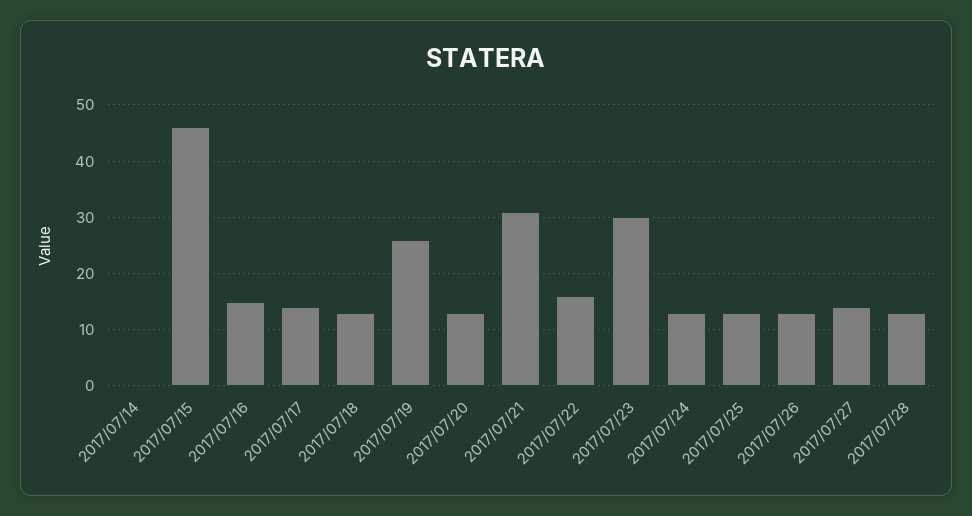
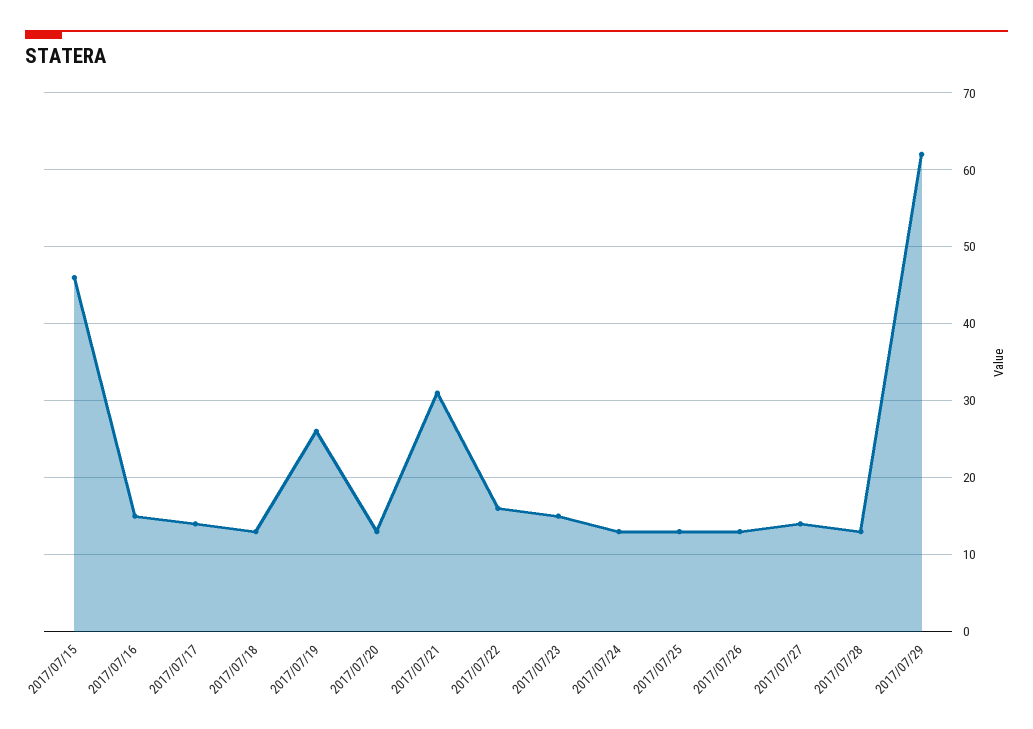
2017/07/14: 0 -> none
2017/07/23: 30 -> 15
2017/07/29: none -> 62

